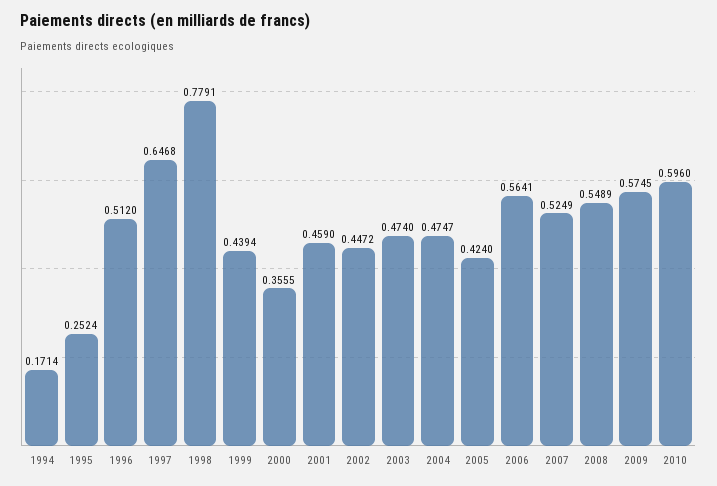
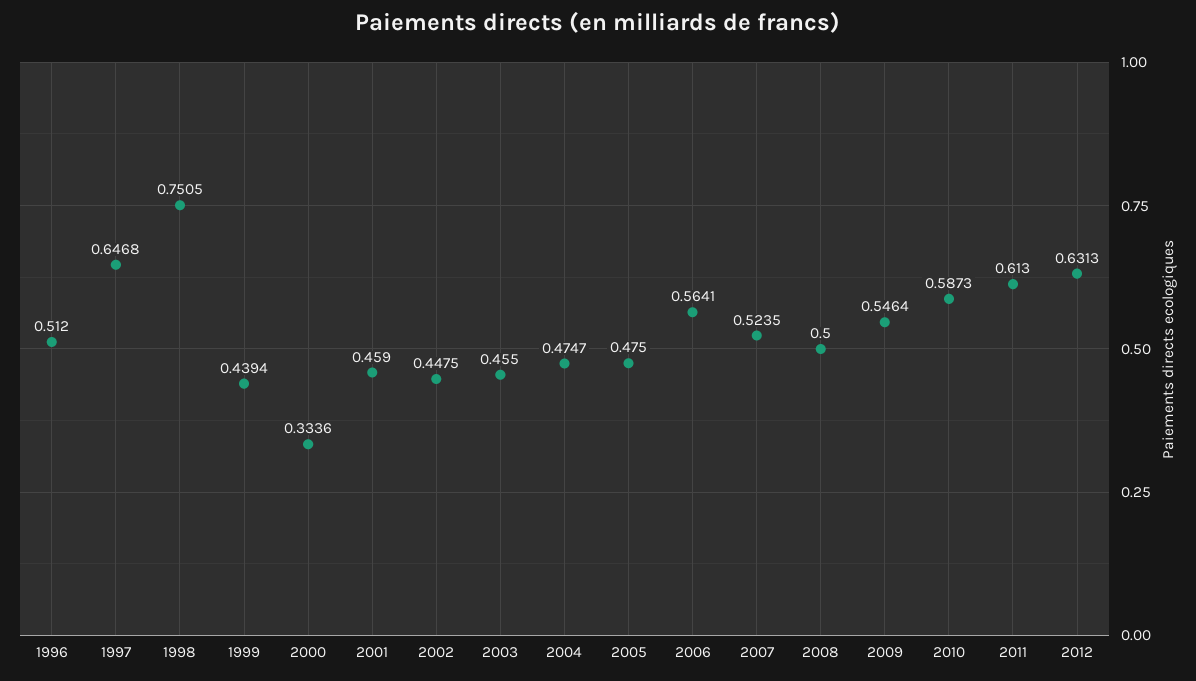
1994: 0.1714 -> none
1995: 0.2524 -> none
1998: 0.7791 -> 0.7505
2000: 0.3555 -> 0.3336
2002: 0.4472 -> 0.4475
2003: 0.474 -> 0.455
2005: 0.424 -> 0.475
2007: 0.5249 -> 0.5235
2008: 0.5489 -> 0.5
2009: 0.5745 -> 0.5464
2010: 0.596 -> 0.5873
2011: none -> 0.613
2012: none -> 0.6313

